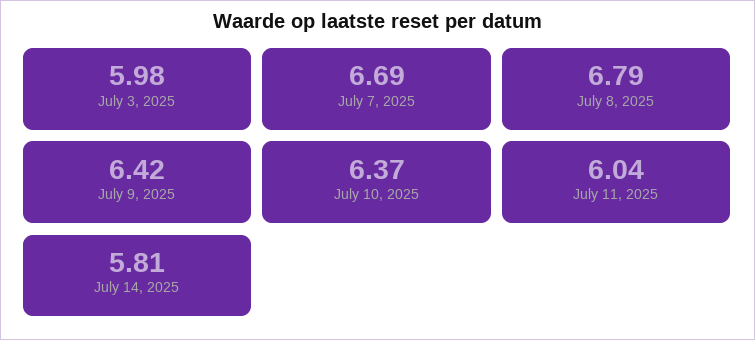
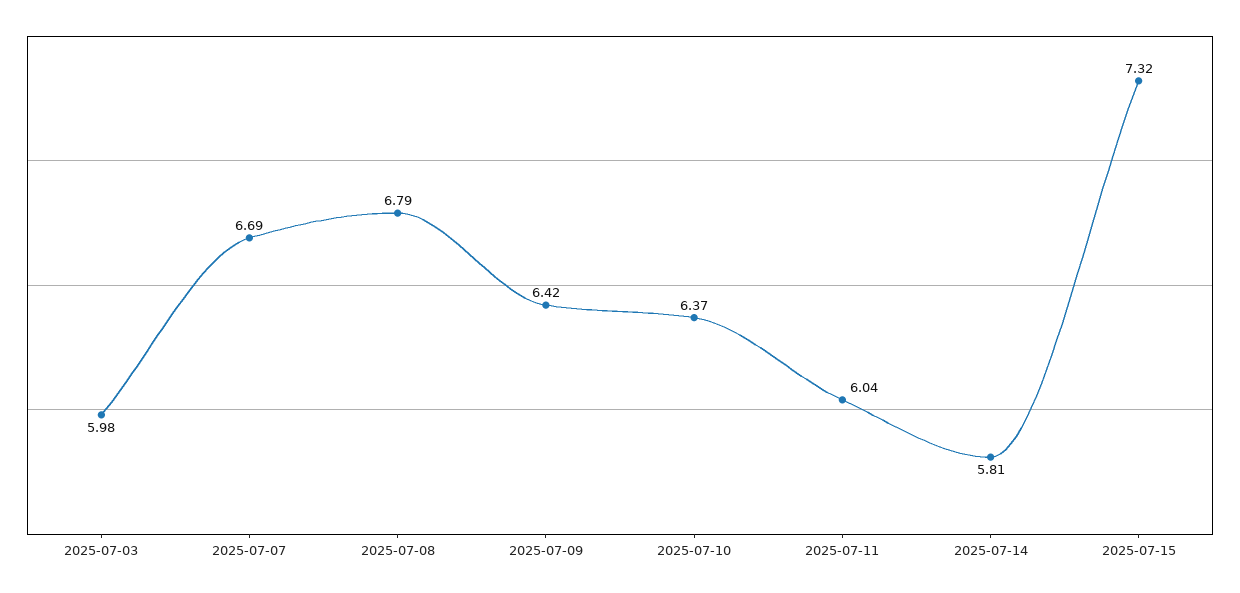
2025-07-15: none -> 7.32

